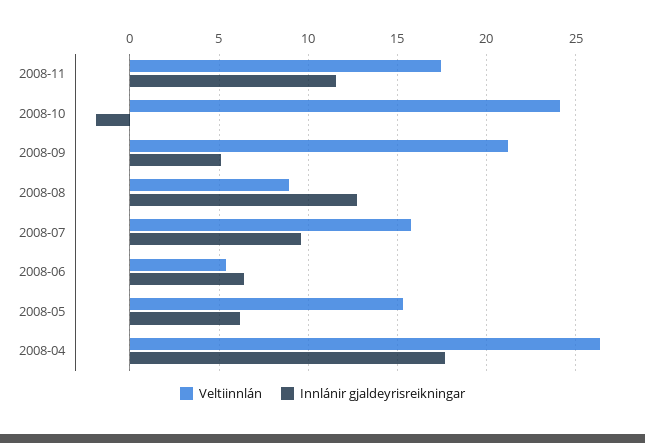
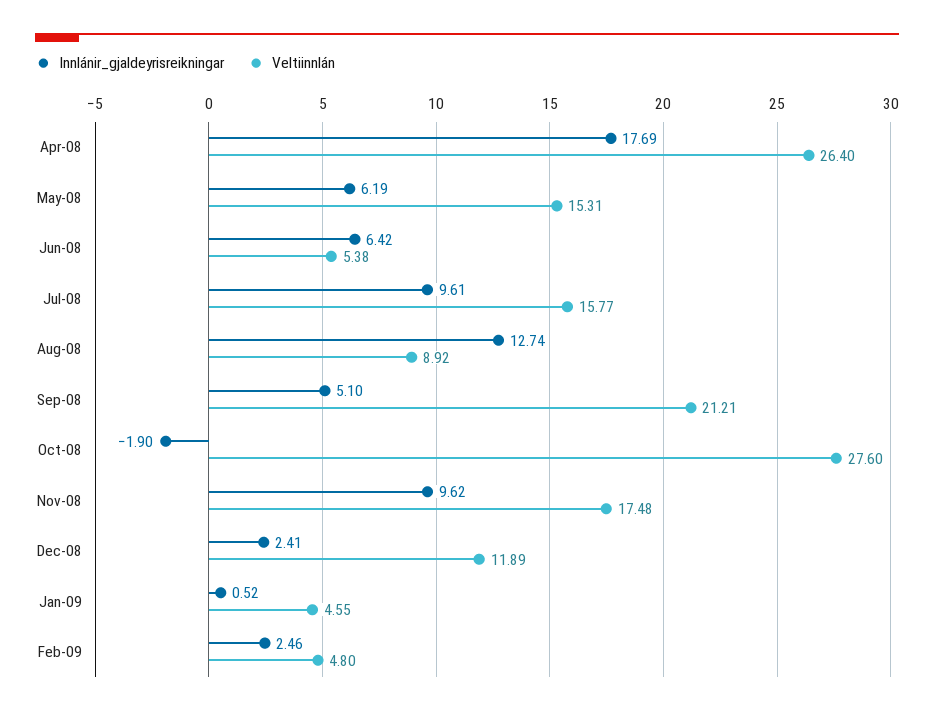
Innlánir gjaldeyrisreikningar, 2008-11: 11.5 -> 9.62
Veltiinnlán, 2008-10: 24 -> 27.6
Innlánir gjaldeyrisreikningar, Dec-08: none -> 2.41
Veltiinnlán, Dec-08: none -> 11.89
Innlánir gjaldeyrisreikningar, Jan-09: none -> 0.52
Veltiinnlán, Jan-09: none -> 4.55
Innlánir gjaldeyrisreikningar, Feb-09: none -> 2.46
Veltiinnlán, Feb-09: none -> 4.8

